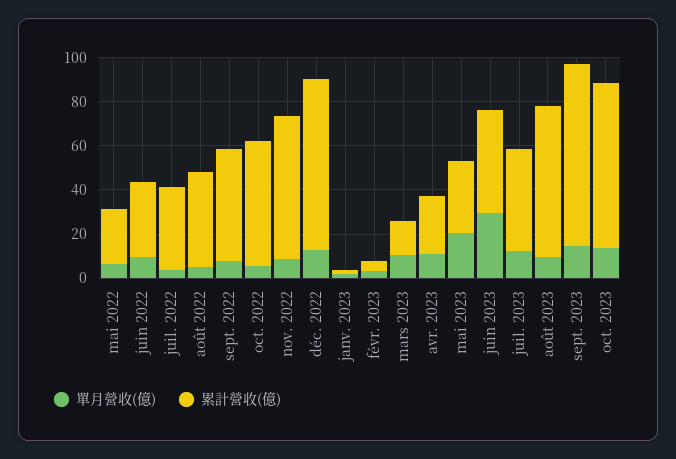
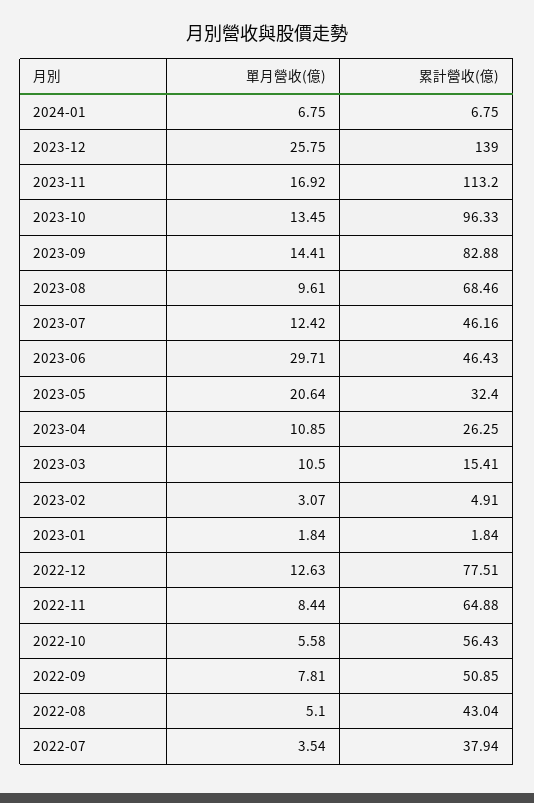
單月營收(億), mai 2022: 5 -> none
累計營收(億), mai 2022: 25 -> none
單月營收(億), juin 2022: 10 -> none
累計營收(億), juin 2022: 35 -> none
累計營收(億), oct. 2023: 75 -> 96.33
單月營收(億), 2024-01: none -> 6.75
累計營收(億), 2024-01: none -> 6.75
單月營收(億), 2023-12: none -> 25.75
累計營收(億), 2023-12: none -> 139
單月營收(億), 2023-11: none -> 16.92
累計營收(億), 2023-11: none -> 113.2

